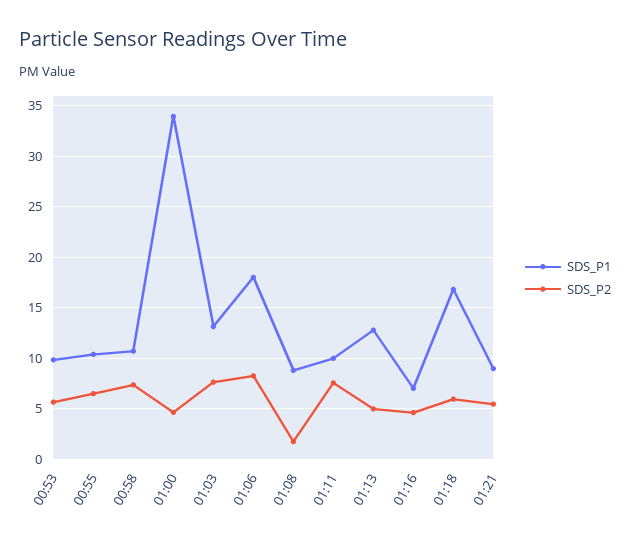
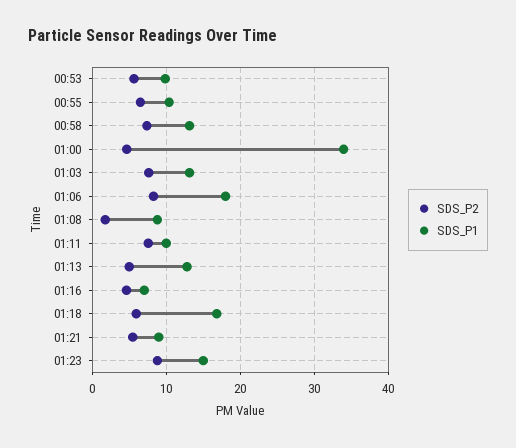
SDS_P1, 00:58: 11 -> 13
SDS_P2, 01:23: none -> 9
SDS_P1, 01:23: none -> 15

